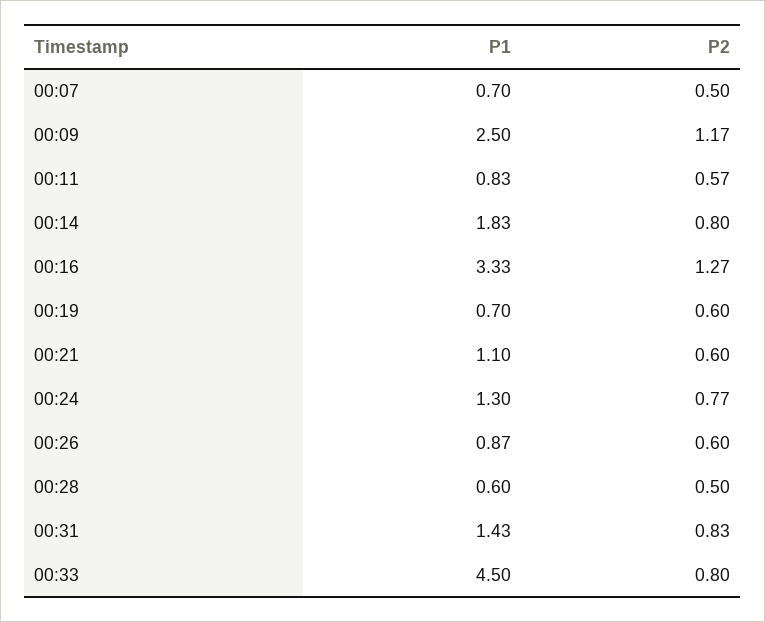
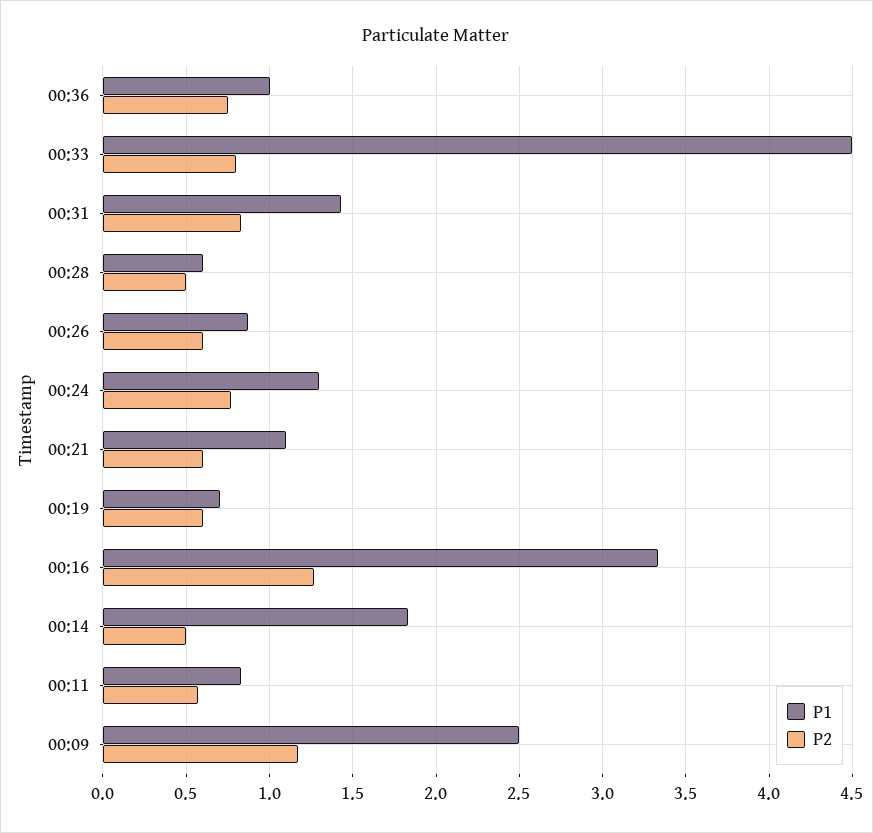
P1, 00:07: 0.7 -> none
P2, 00:07: 0.5 -> none
P2, 00:14: 0.8 -> 0.5
P1, 00:36: none -> 1
P2, 00:36: none -> 0.75

